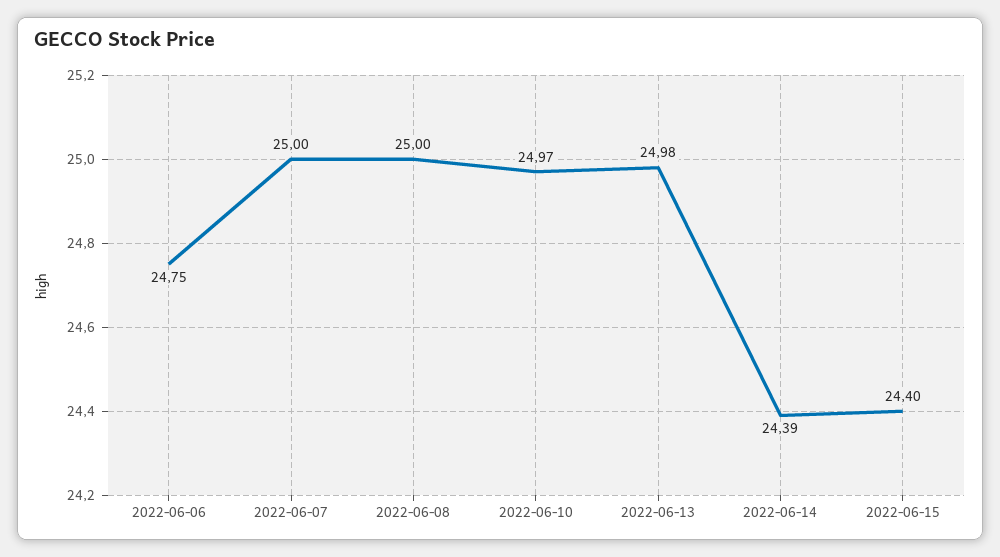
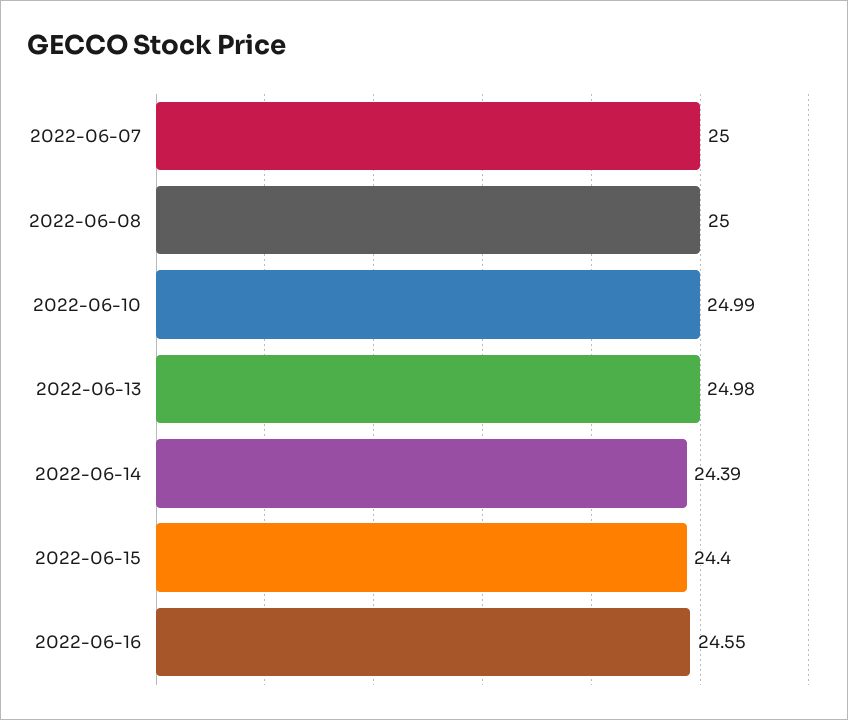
2022-06-06: 24.75 -> none
2022-06-10: 24.97 -> 24.99
2022-06-16: none -> 24.55

